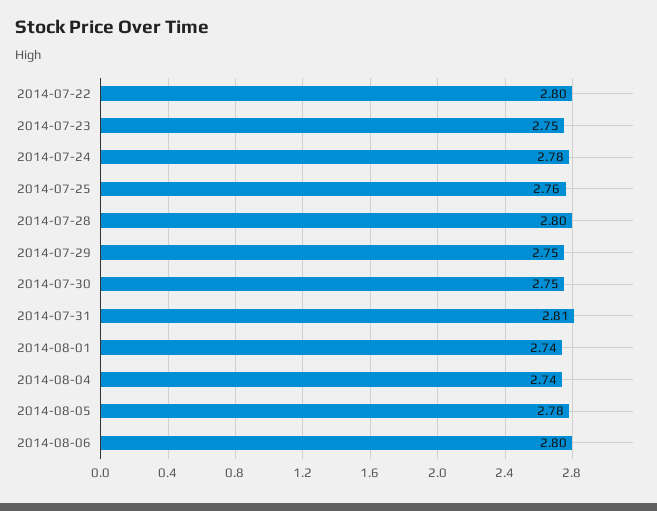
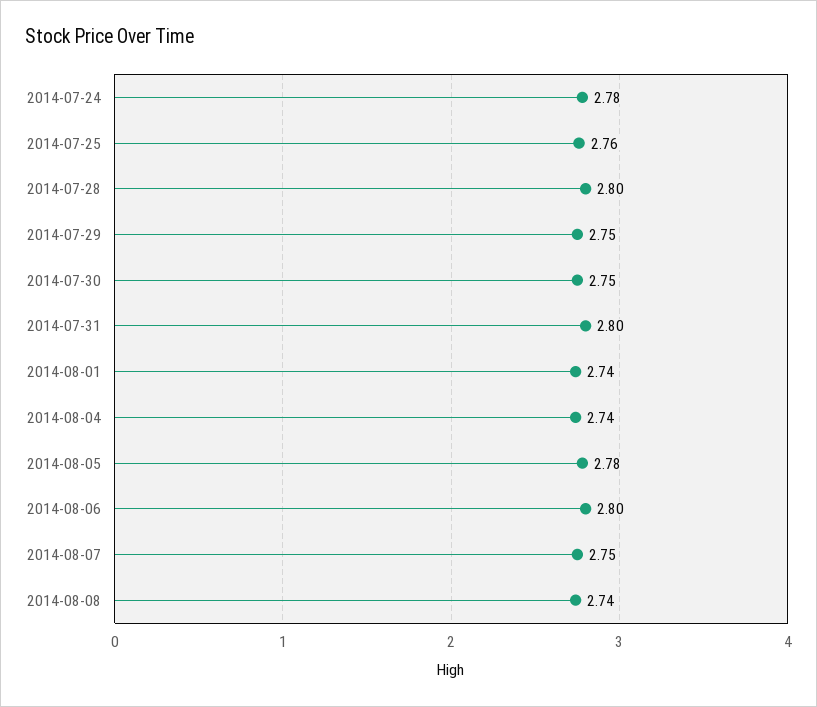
2014-07-22: 2.8 -> none
2014-07-23: 2.75 -> none
2014-07-31: 2.81 -> 2.8
2014-08-07: none -> 2.75
2014-08-08: none -> 2.74

